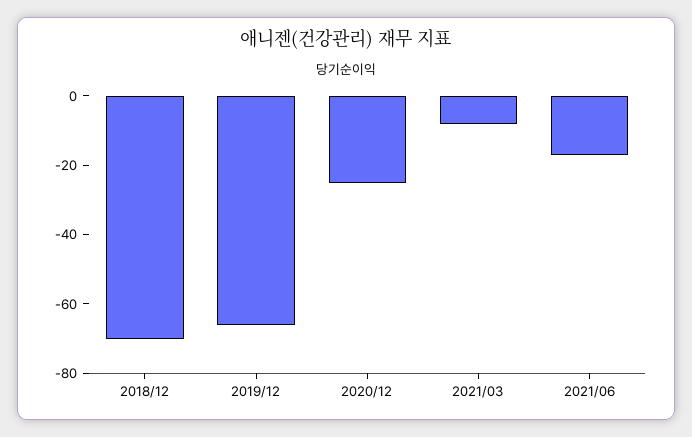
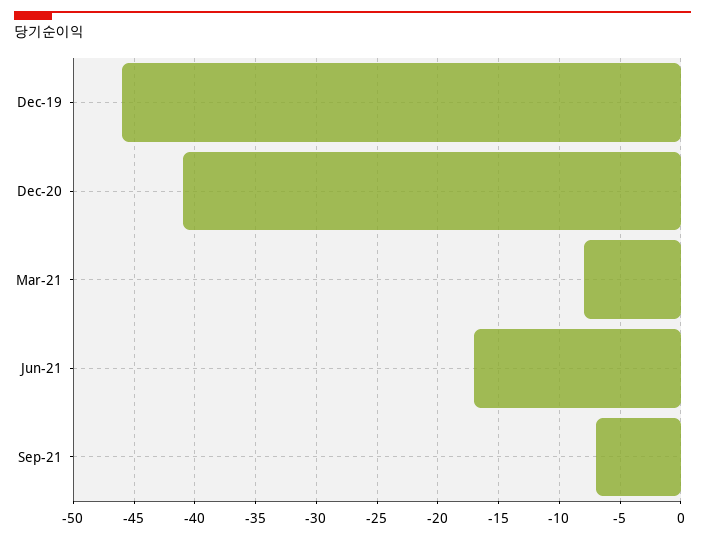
2018/12: -70 -> none
2019/12: -65 -> -46
2020/12: -25 -> -41
Sep-21: none -> -7

